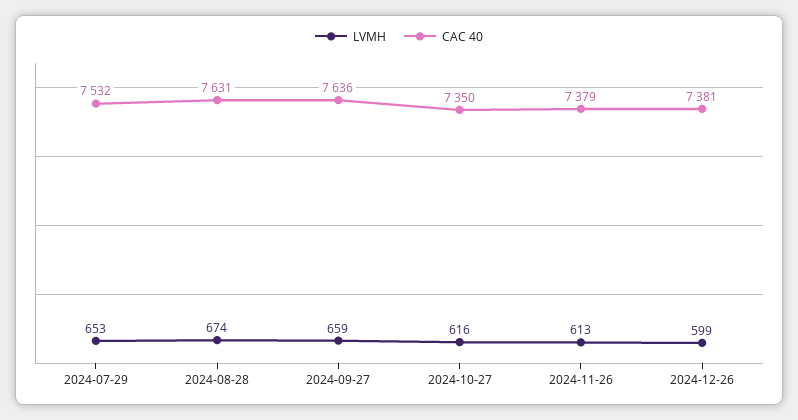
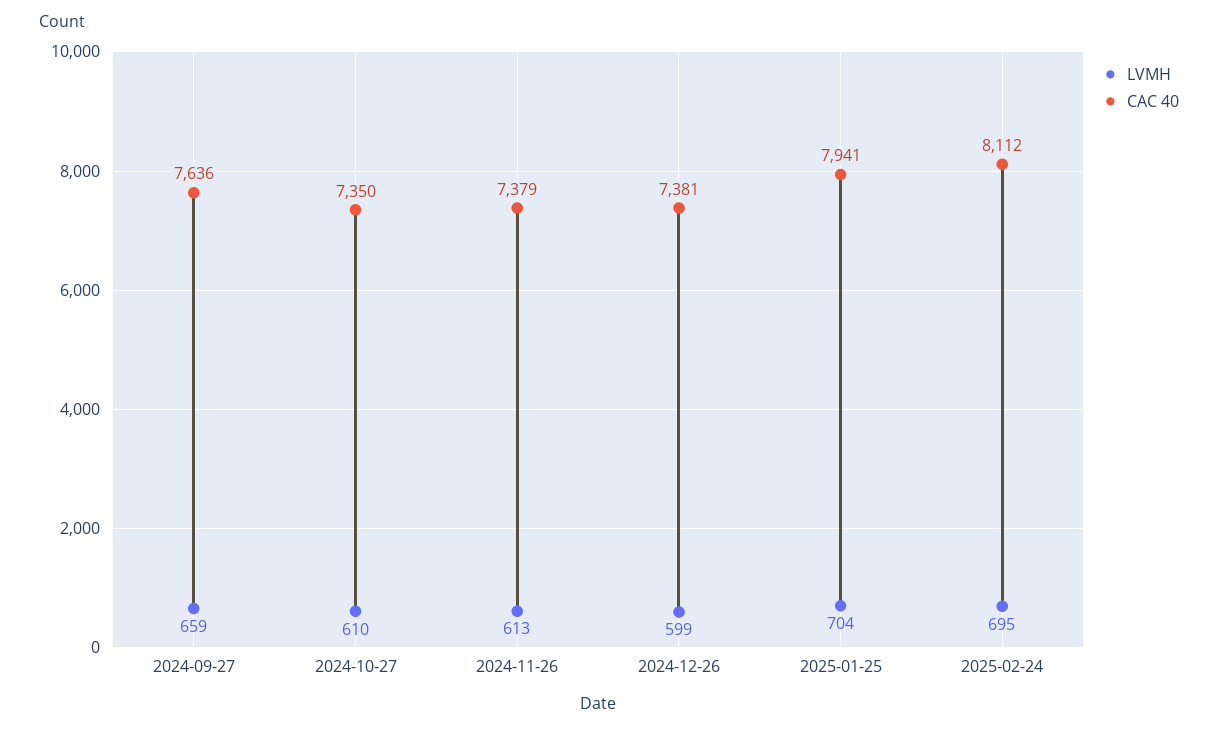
LVMH, 2024-07-29: 653 -> none
CAC 40, 2024-07-29: 7532 -> none
LVMH, 2024-08-28: 674 -> none
CAC 40, 2024-08-28: 7631 -> none
LVMH, 2024-10-27: 616 -> 610
LVMH, 2025-01-25: none -> 704
CAC 40, 2025-01-25: none -> 7941
LVMH, 2025-02-24: none -> 695
CAC 40, 2025-02-24: none -> 8112

